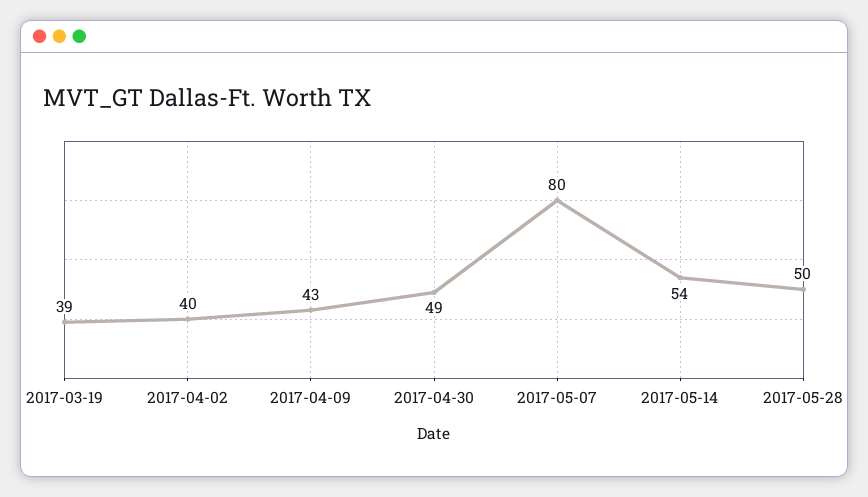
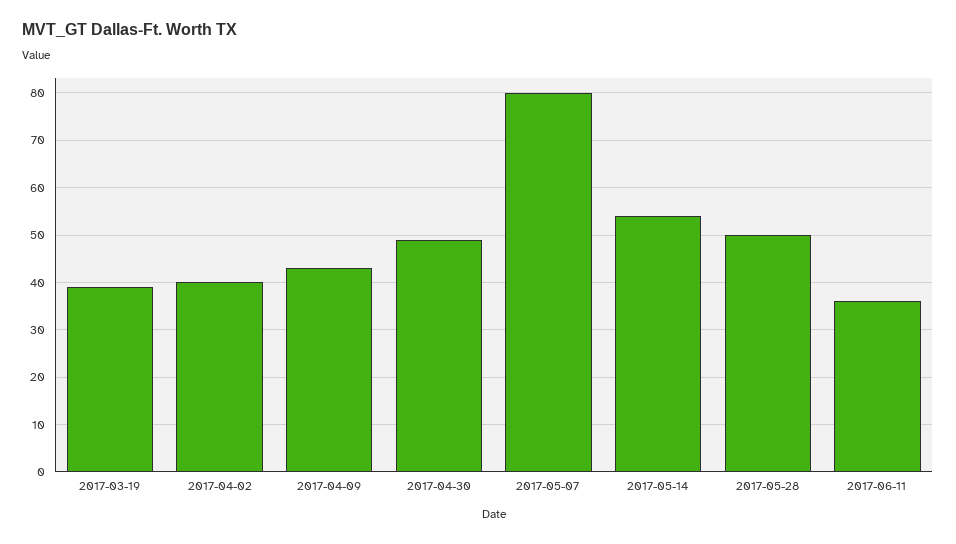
2017-06-11: none -> 35

